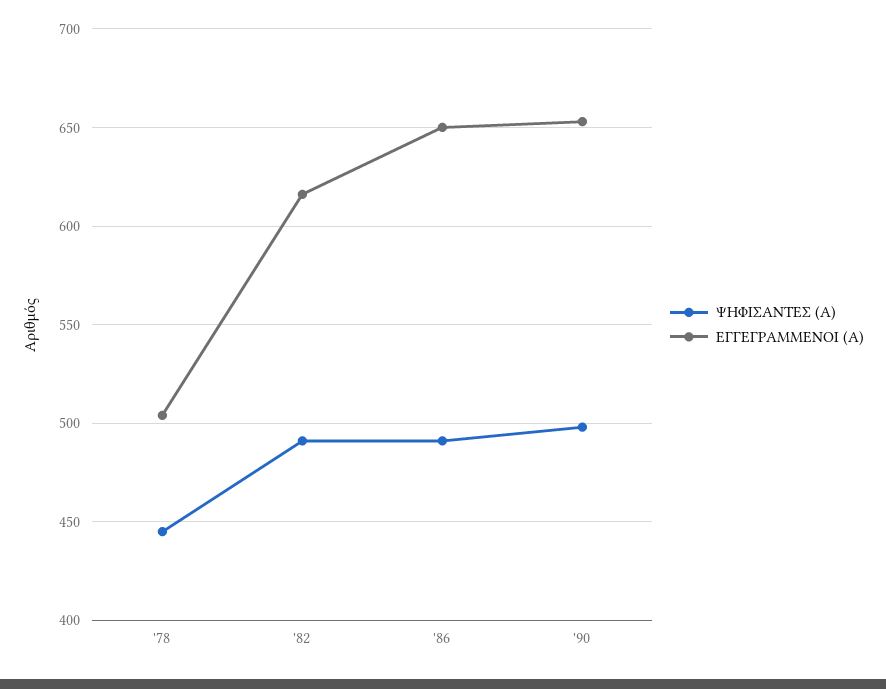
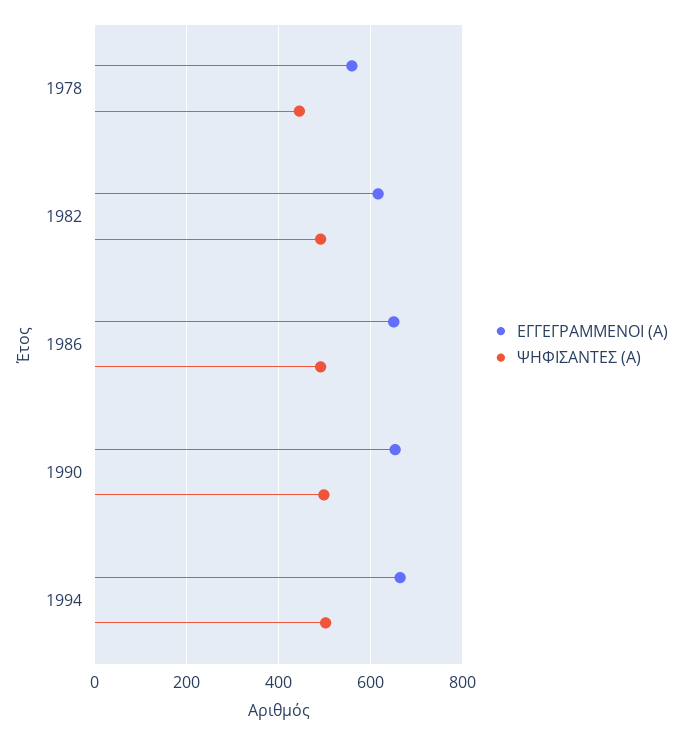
ΕΓΓΕΓΡΑΜΜΕΝΟΙ (Α), '78: 505 -> 560
ΕΓΓΕΓΡΑΜΜΕΝΟΙ (Α), 1994: none -> 660
ΨΗΦΙΣΑΝΤΕΣ (Α), 1994: none -> 500

